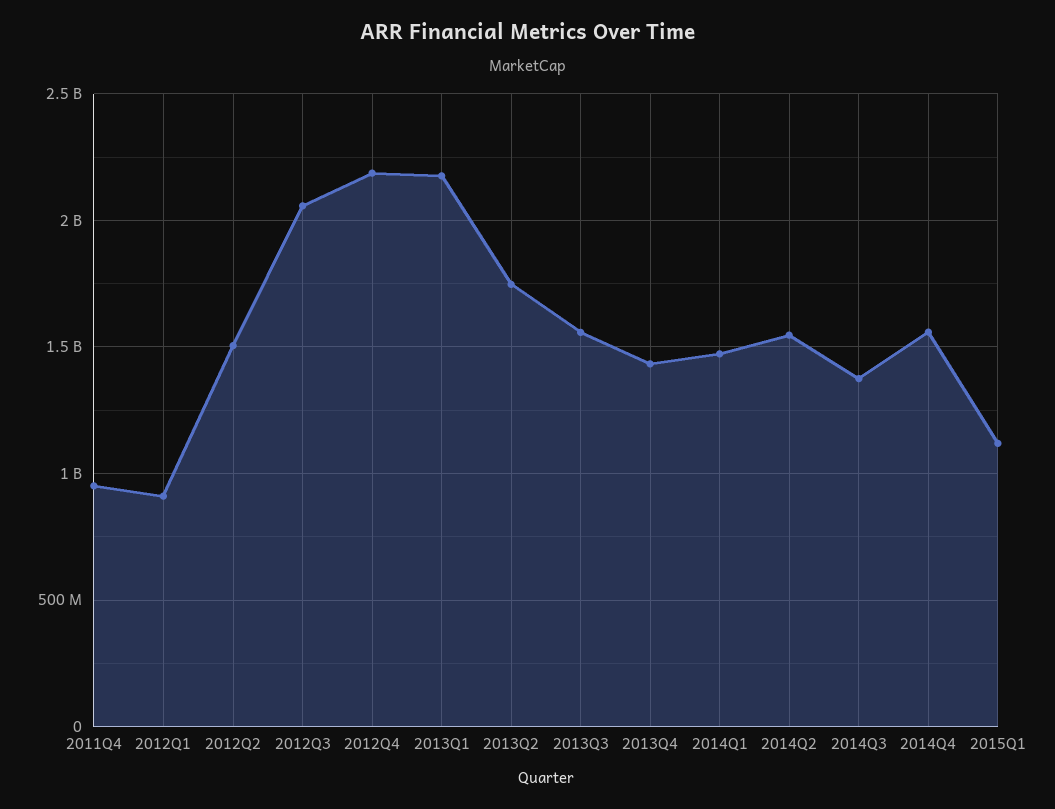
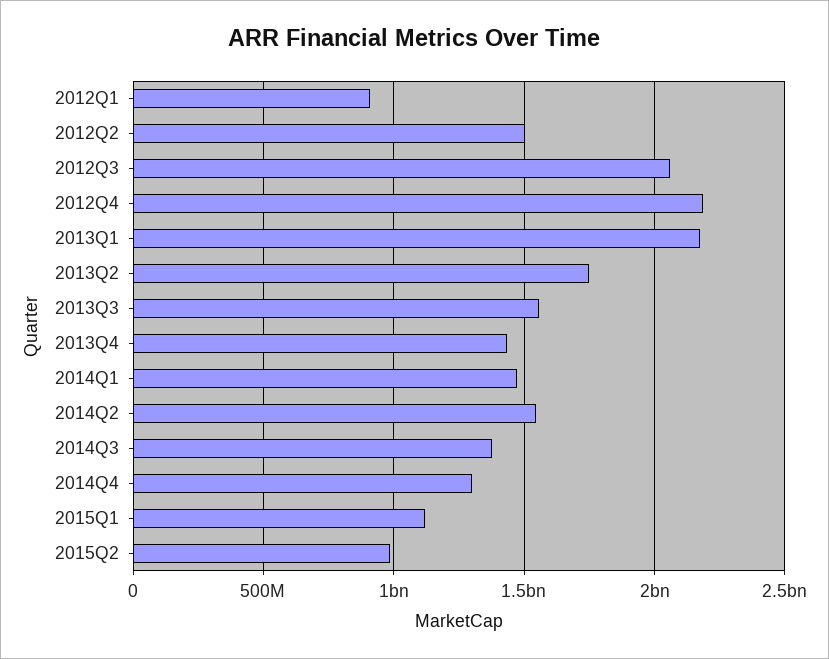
2011Q4: 950000000 -> none
2014Q4: 1550000000 -> 1300000000
2015Q2: none -> 1000000000

